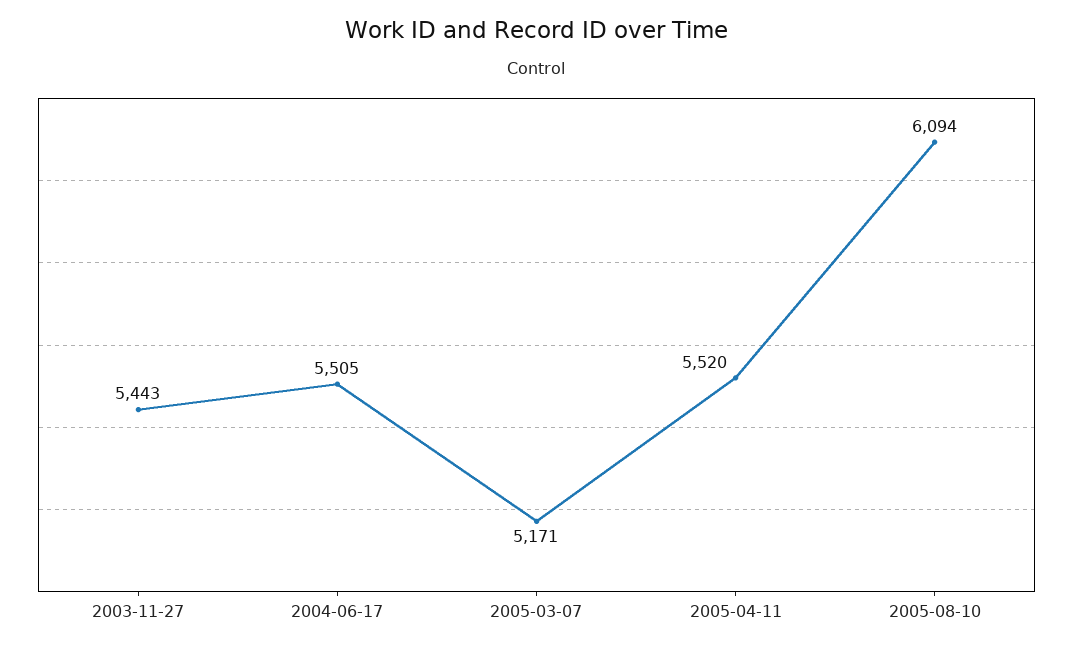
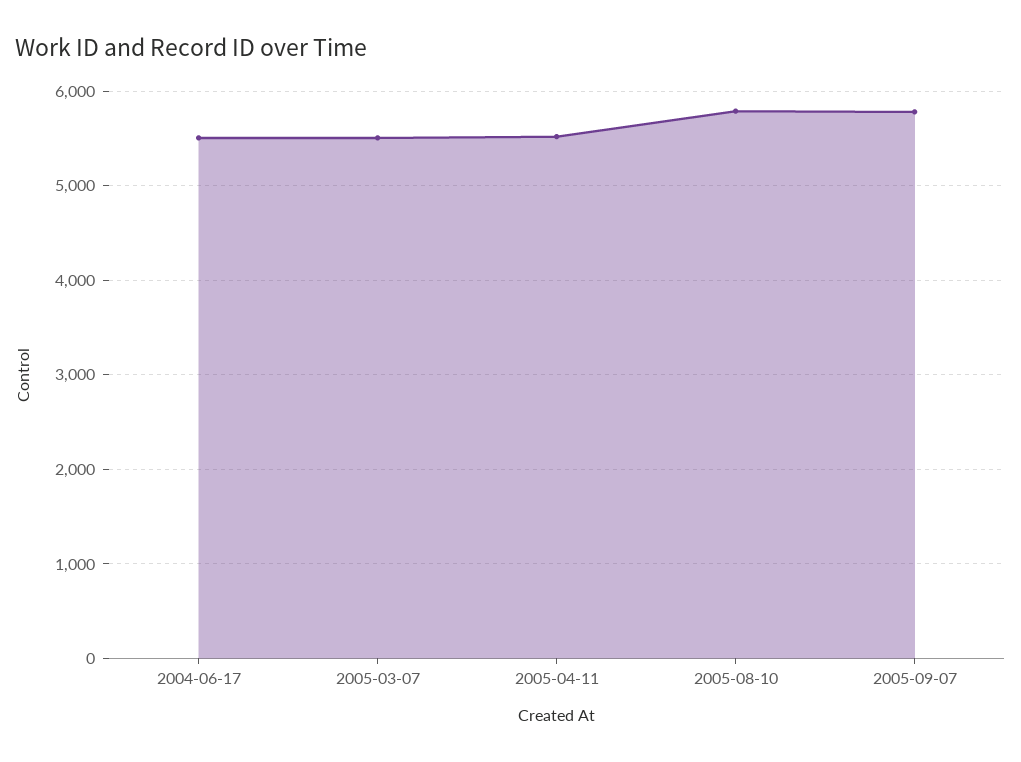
2003-11-27: 5443 -> none
2005-03-07: 5171 -> 5500
2005-08-10: 6094 -> 5800
2005-09-07: none -> 5800

